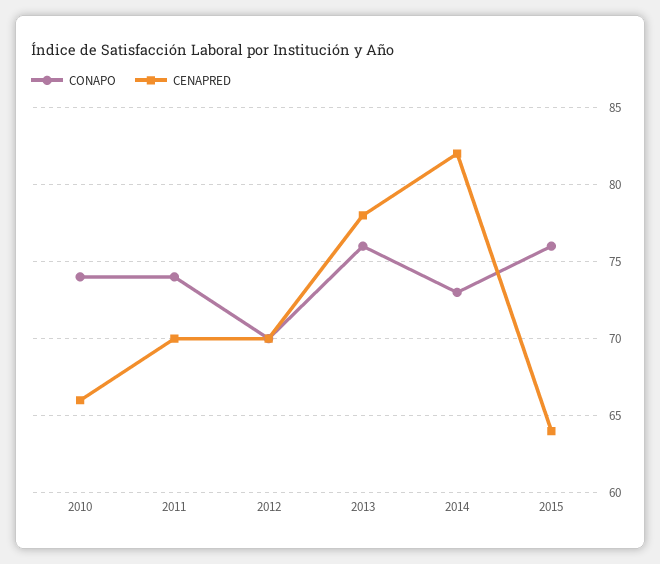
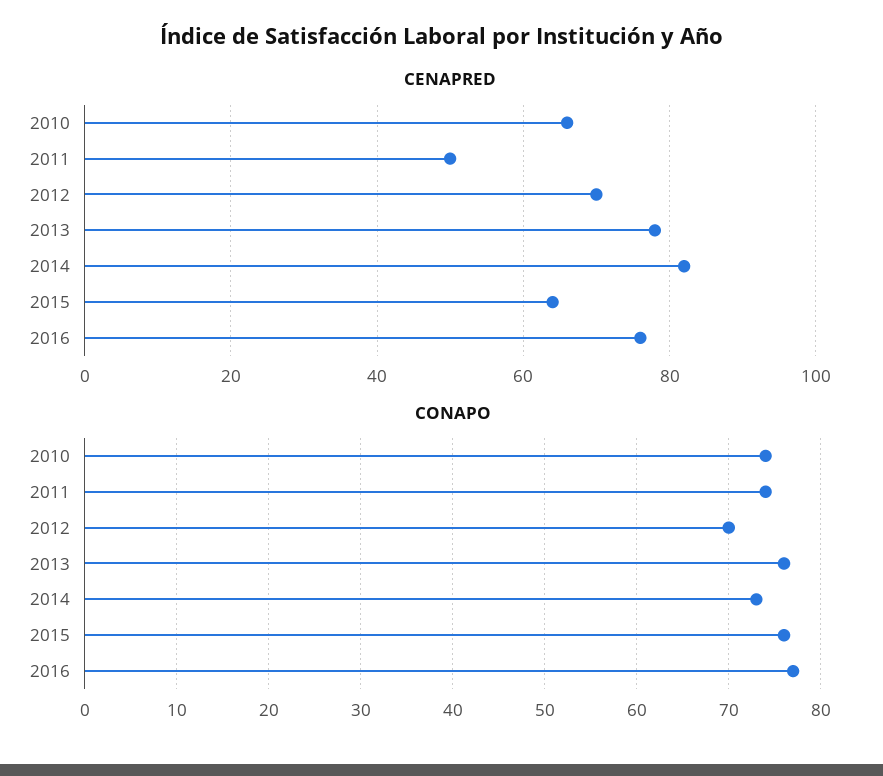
CENAPRED, 2011: 70 -> 50
CENAPRED, 2016: none -> 75
CONAPO, 2016: none -> 77

